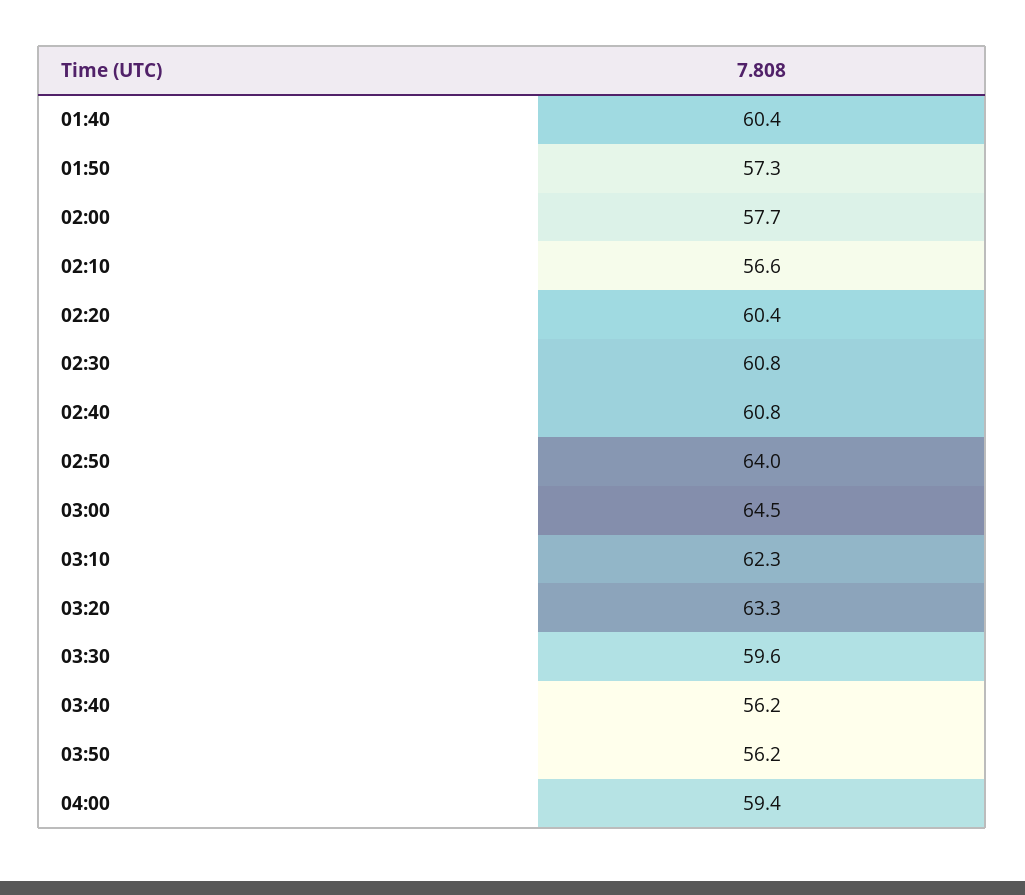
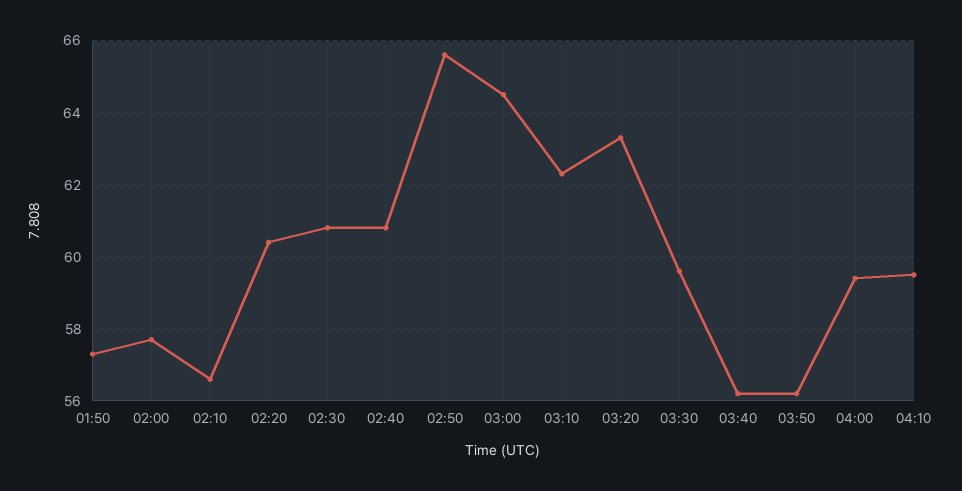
01:40: 60.4 -> none
02:50: 64 -> 65.5
04:10: none -> 59.5

